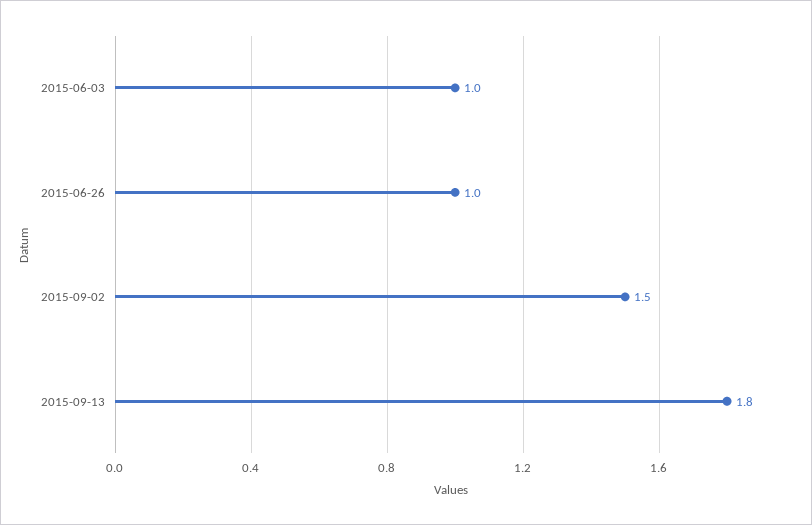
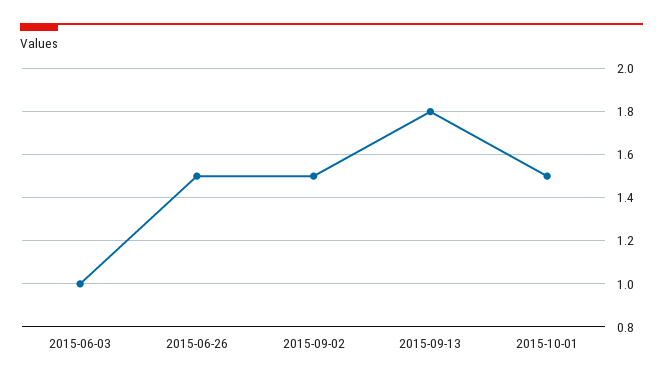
2015-06-26: 1 -> 1.5
2015-10-01: none -> 1.5

